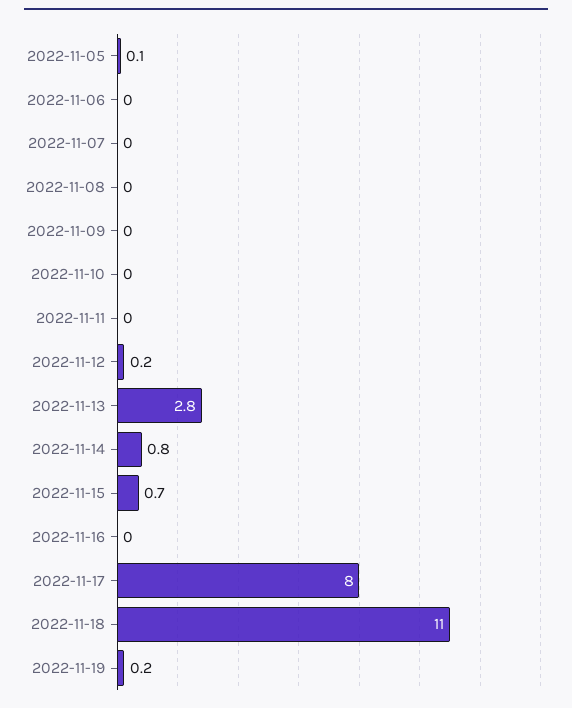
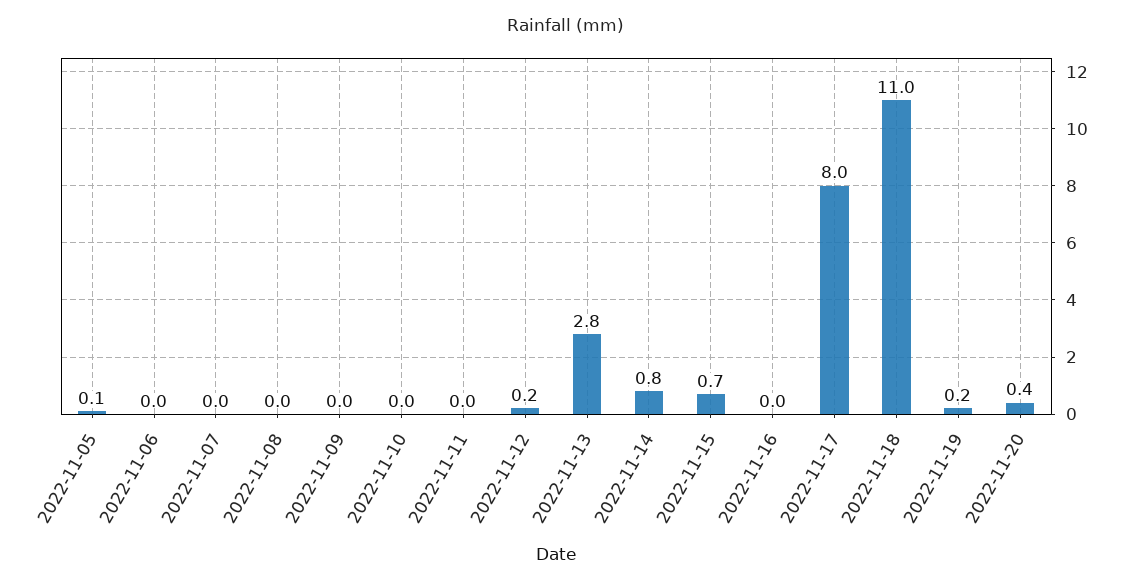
2022-11-20: none -> 0.4

